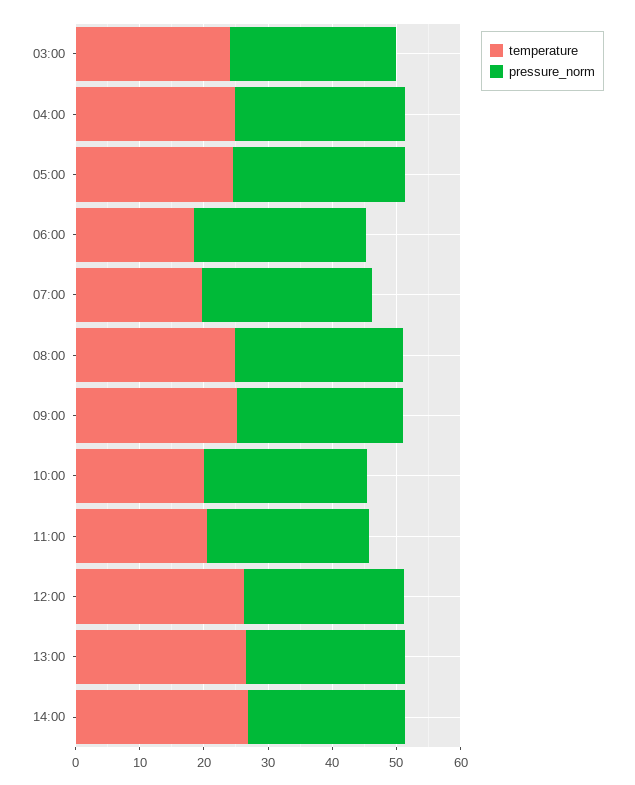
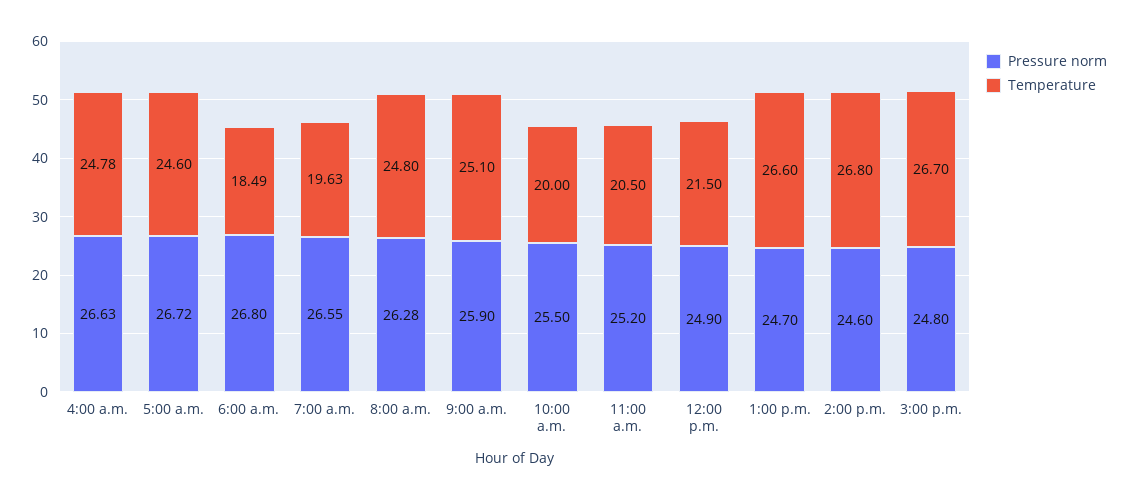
temperature, 03:00: 24 -> none
pressure_norm, 03:00: 26 -> none
temperature, 12:00: 26 -> 21.5
pressure_norm, 3:00 p.m.: none -> 24.8
temperature, 3:00 p.m.: none -> 26.7

